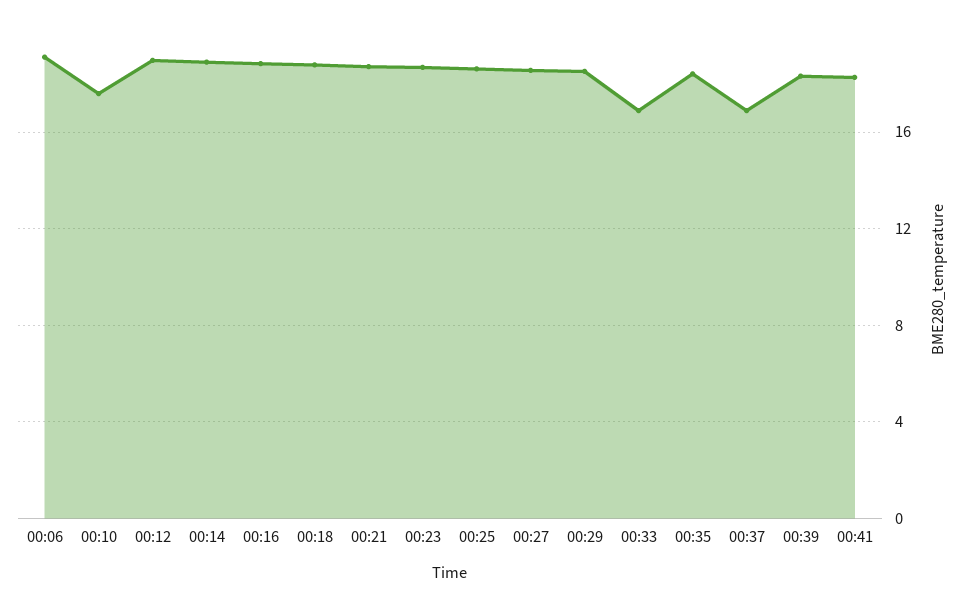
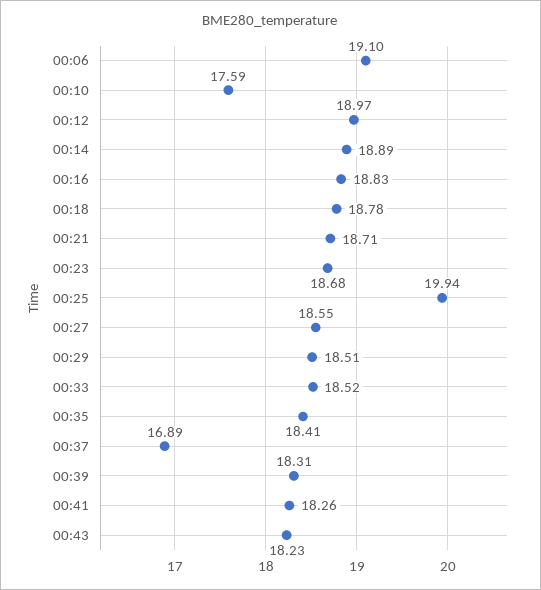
00:25: 18.5 -> 19.94
00:33: 17 -> 18.52
00:43: none -> 18.23

